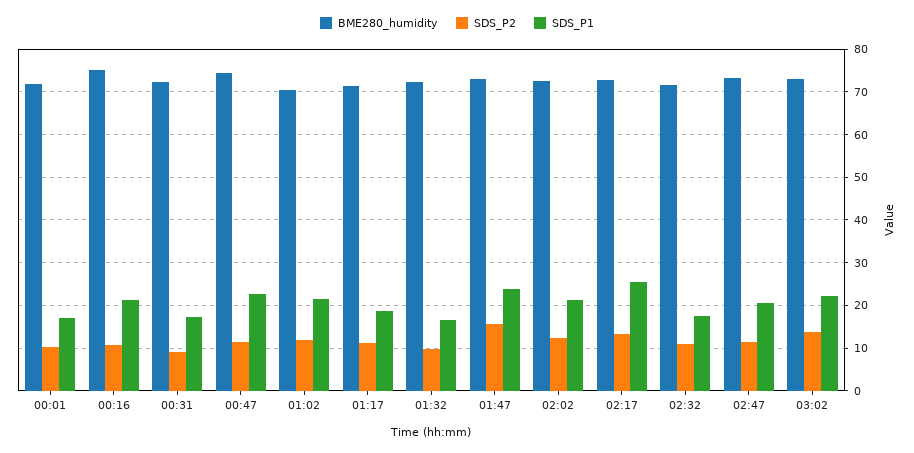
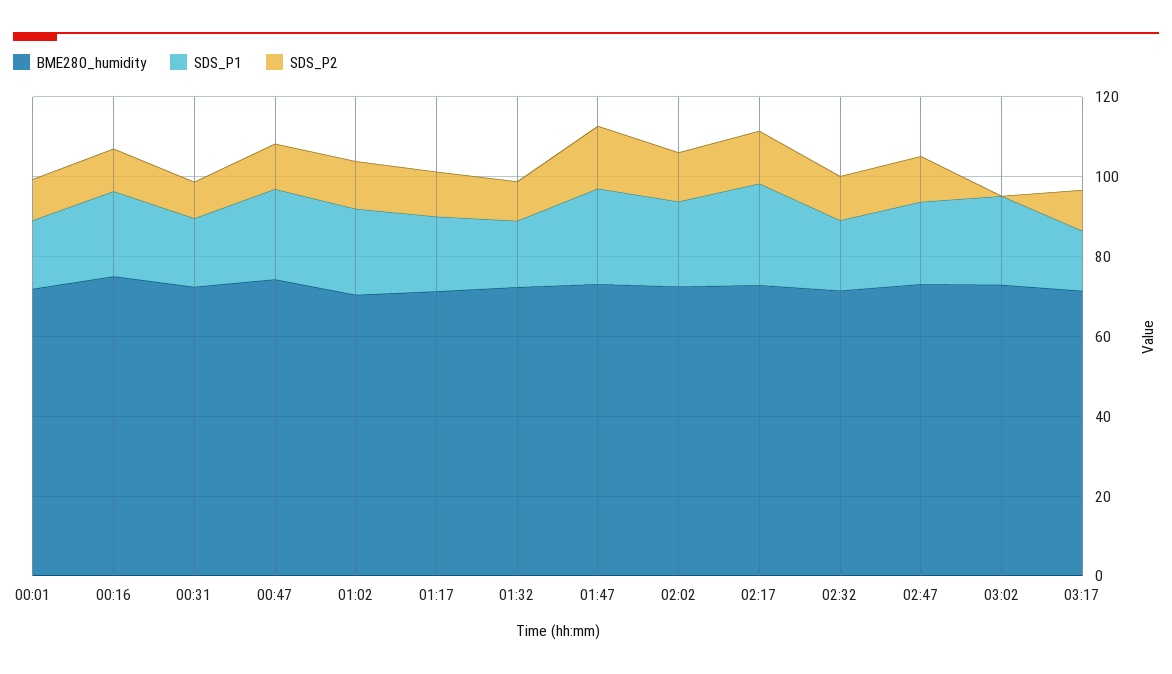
SDS_P2, 03:02: 14 -> 0
BME280_humidity, 03:17: none -> 70
SDS_P1, 03:17: none -> 15
SDS_P2, 03:17: none -> 10

